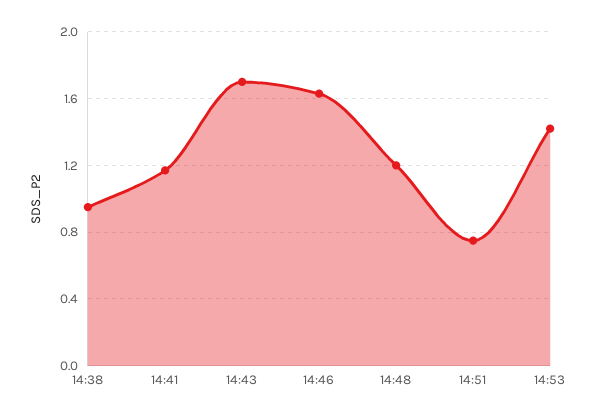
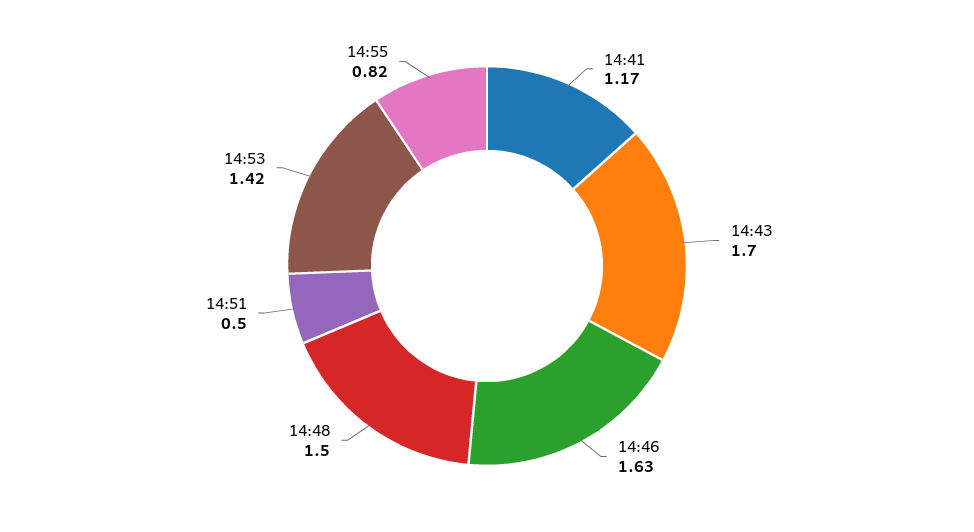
14:38: 0.95 -> none
14:48: 1.2 -> 1.5
14:51: 0.75 -> 0.5
14:55: none -> 0.82

